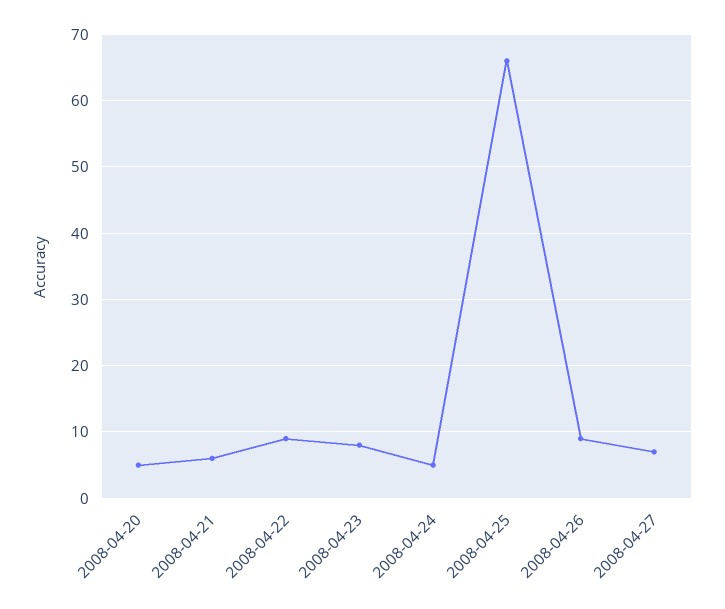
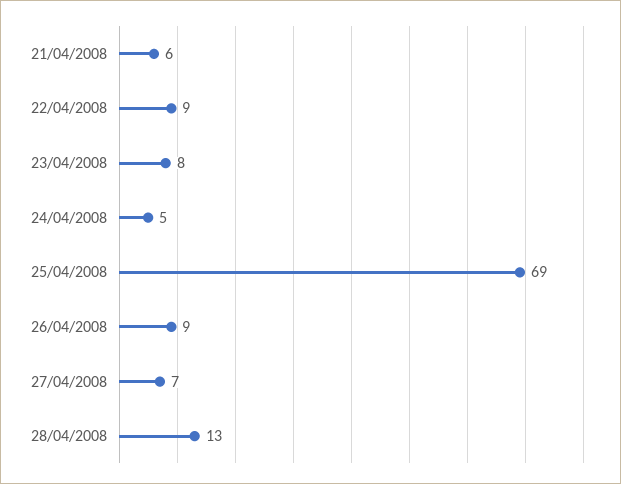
2008-04-20: 5 -> none
2008-04-25: 66 -> 69
28/04/2008: none -> 13

